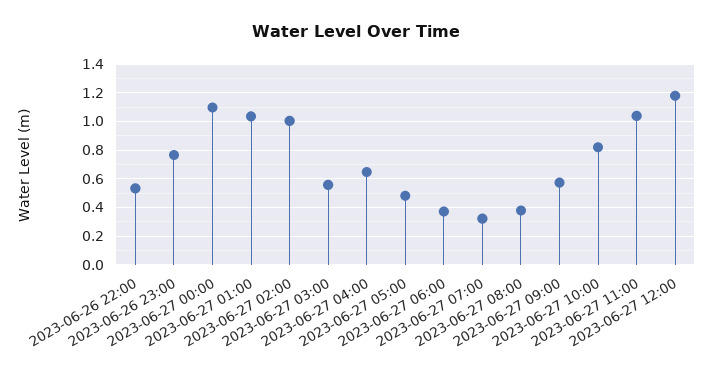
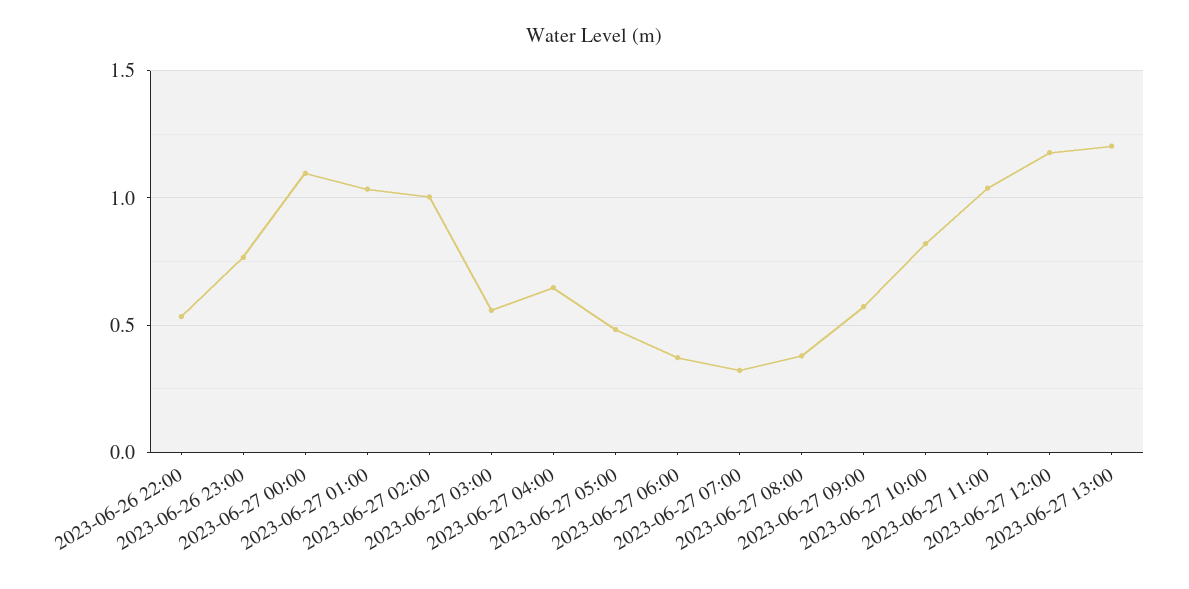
2023-06-27 13:00: none -> 1.2

